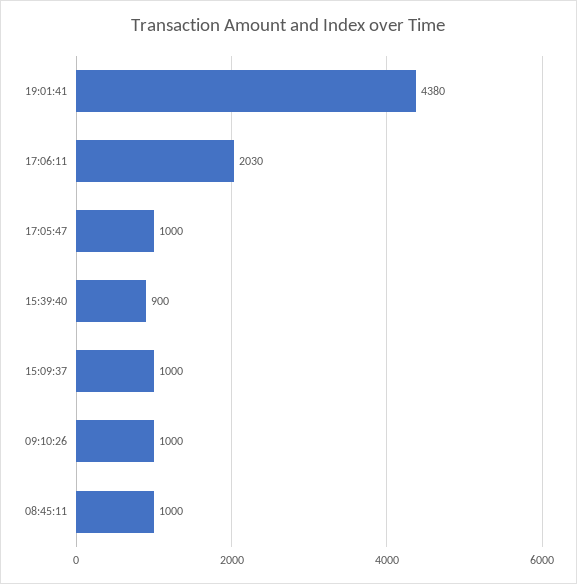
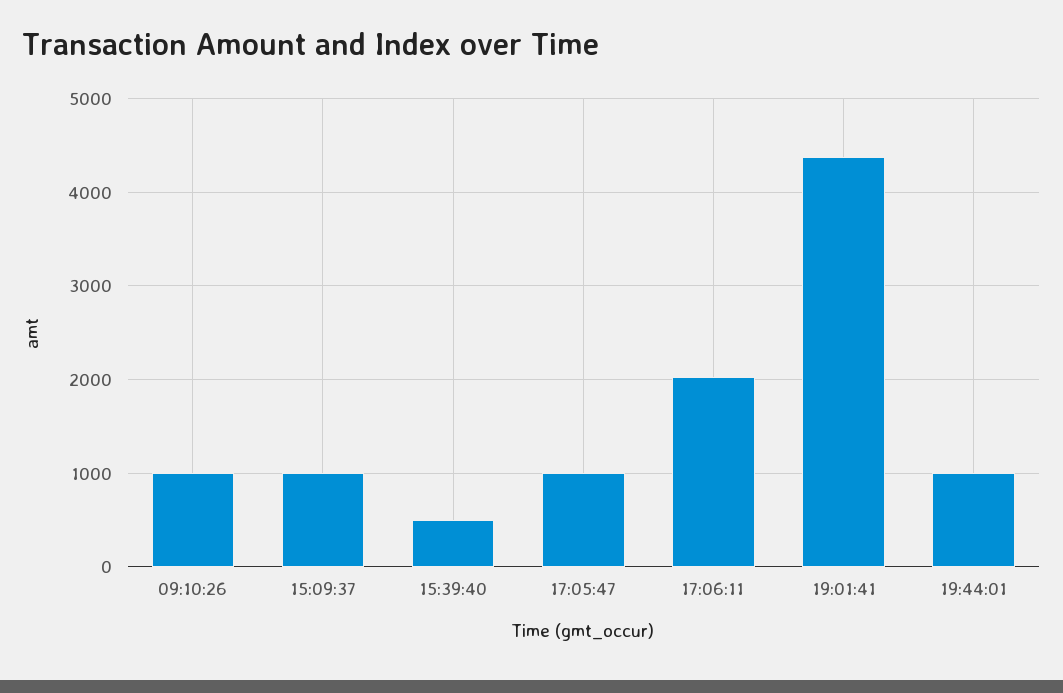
15:39:40: 900 -> 500
08:45:11: 1000 -> none
19:44:01: none -> 1000

